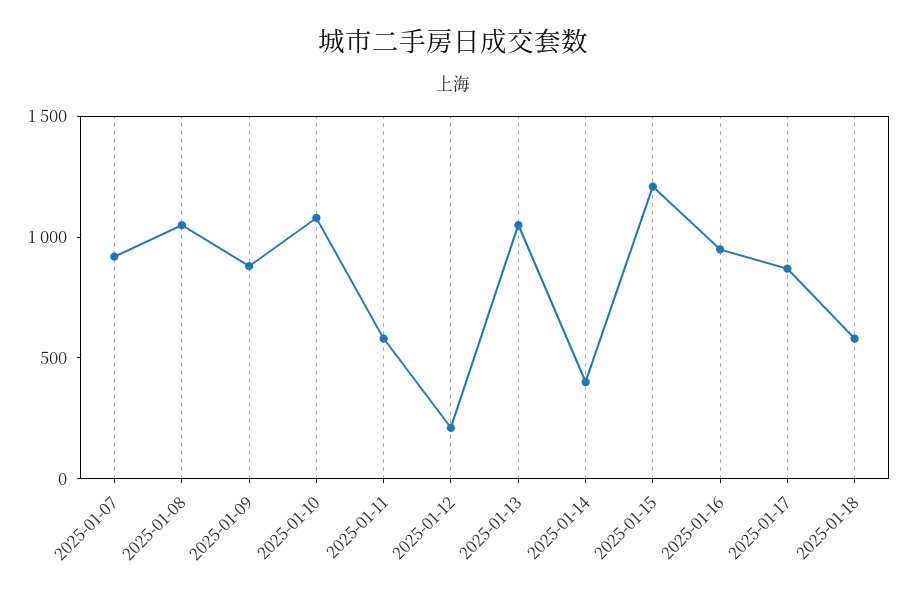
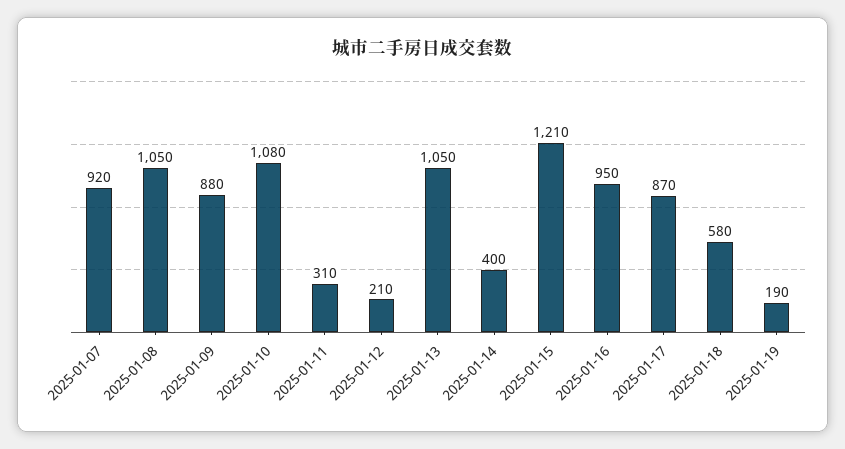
2025-01-11: 600 -> 310
2025-01-19: none -> 190

